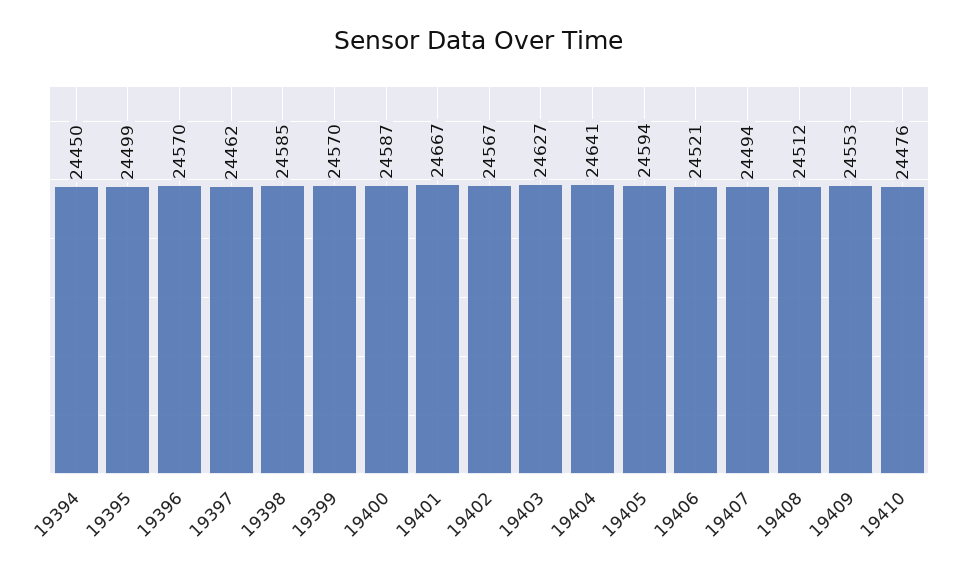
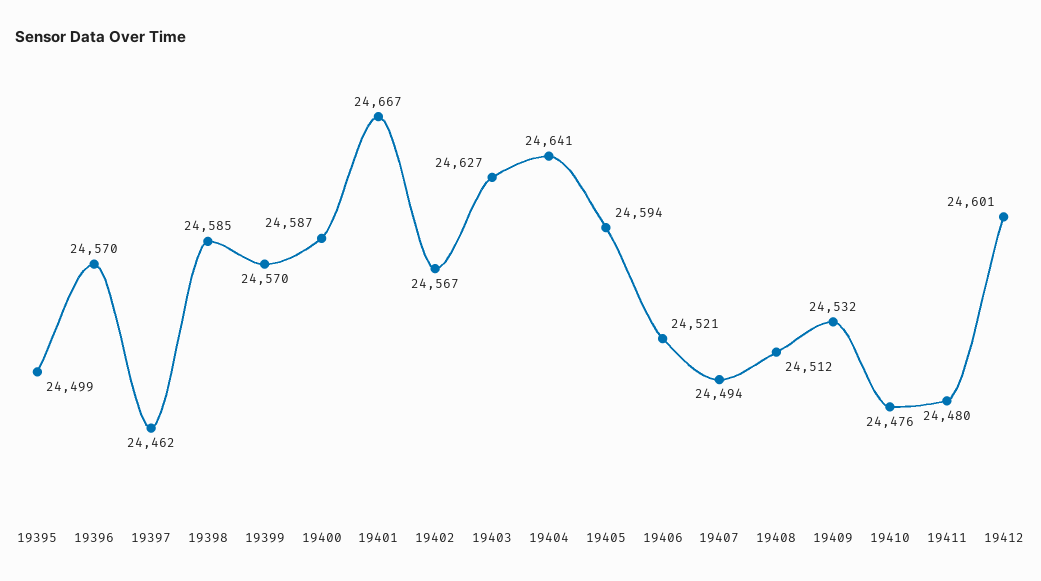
19394: 24450 -> none
19409: 24553 -> 24532
19411: none -> 24480
19412: none -> 24601

